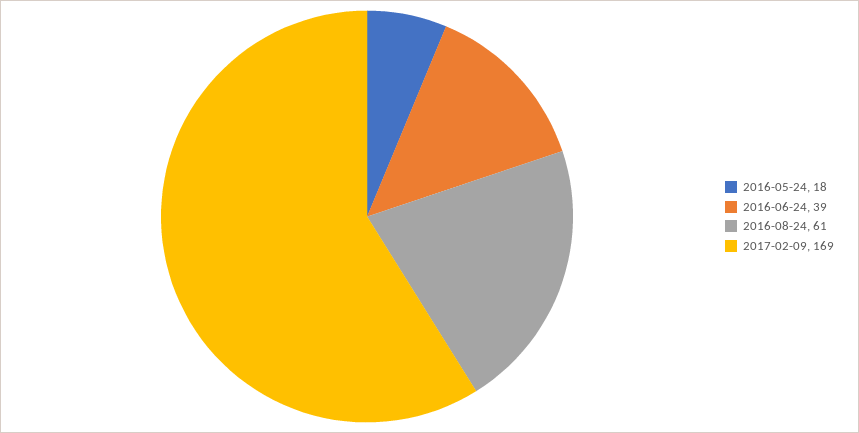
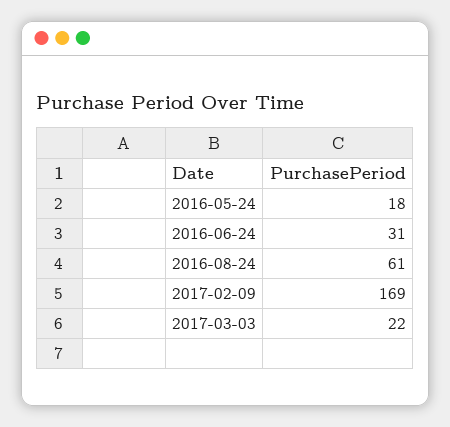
2016-06-24: 39 -> 31
2017-03-03: none -> 22

